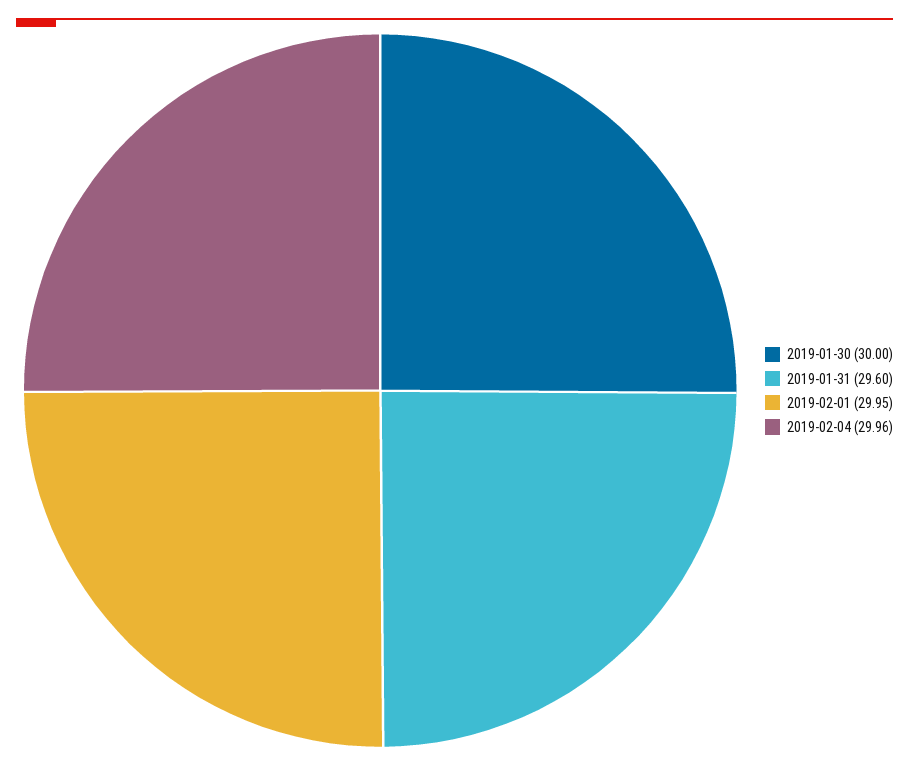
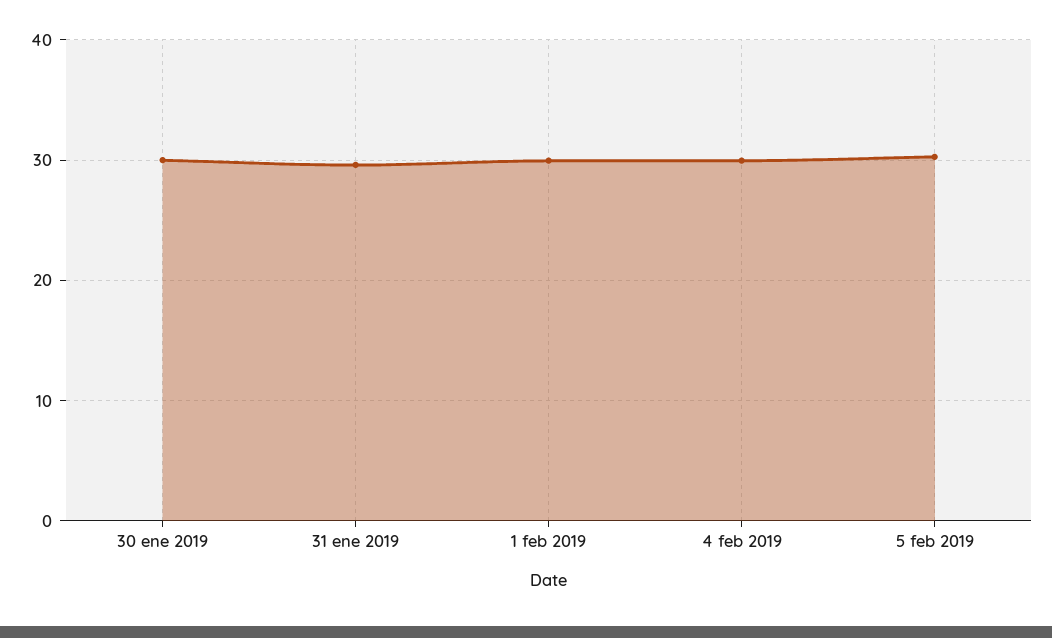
5 feb 2019: none -> 30

